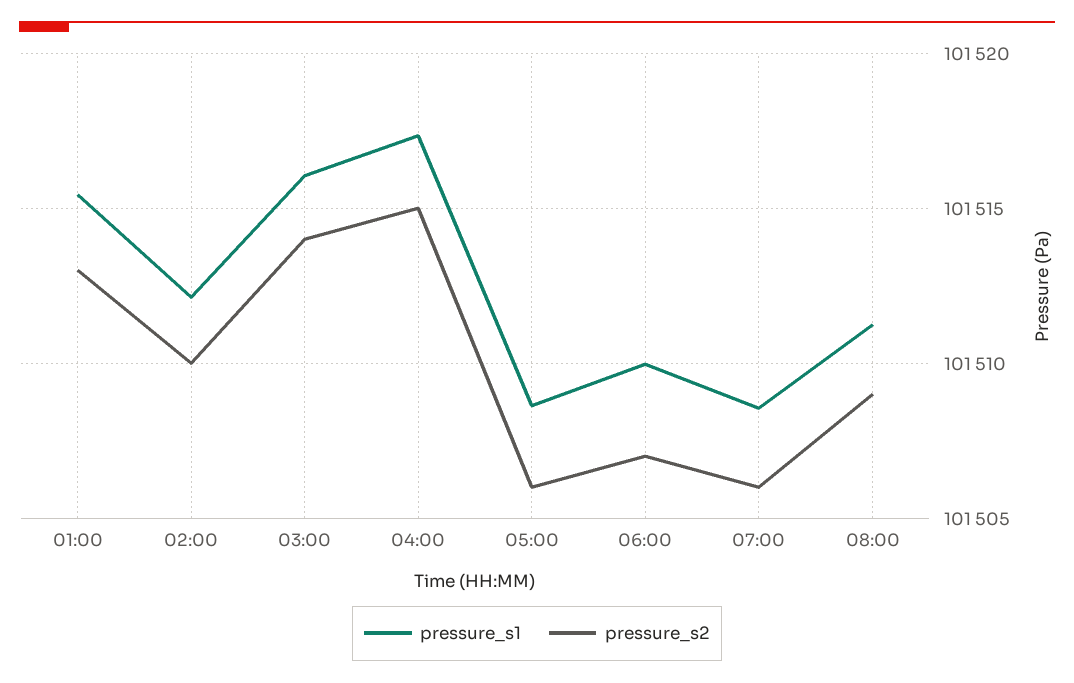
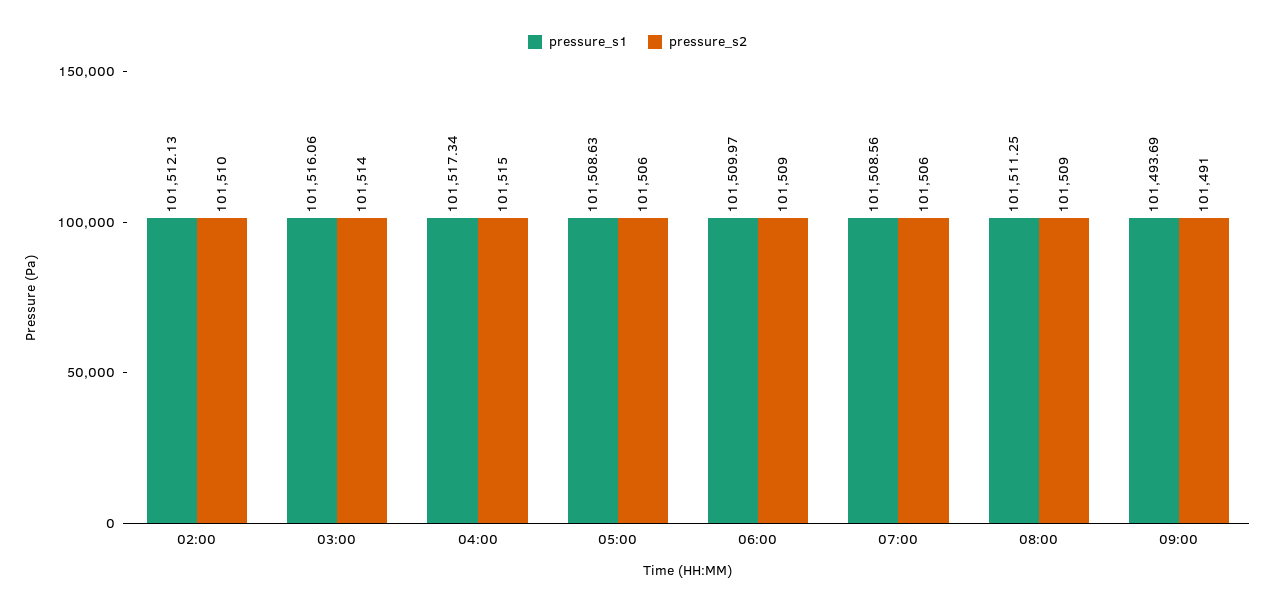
pressure_s1, 01:00: 101515.5 -> none
pressure_s2, 01:00: 101513 -> none
pressure_s2, 06:00: 101507 -> 101509
pressure_s1, 09:00: none -> 101493.69
pressure_s2, 09:00: none -> 101491

